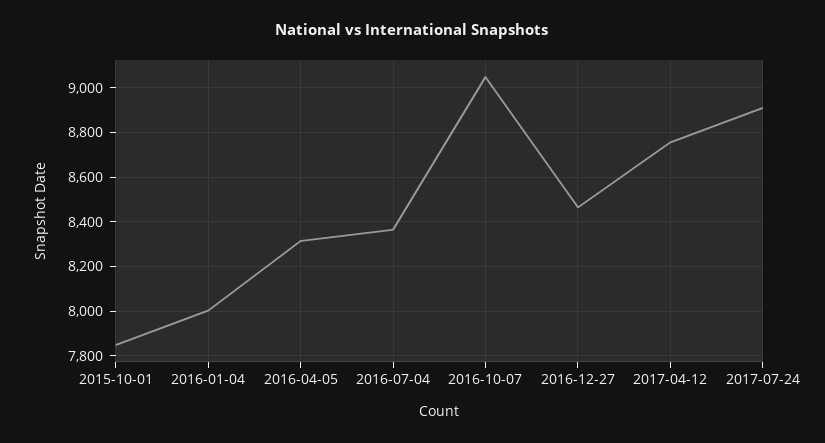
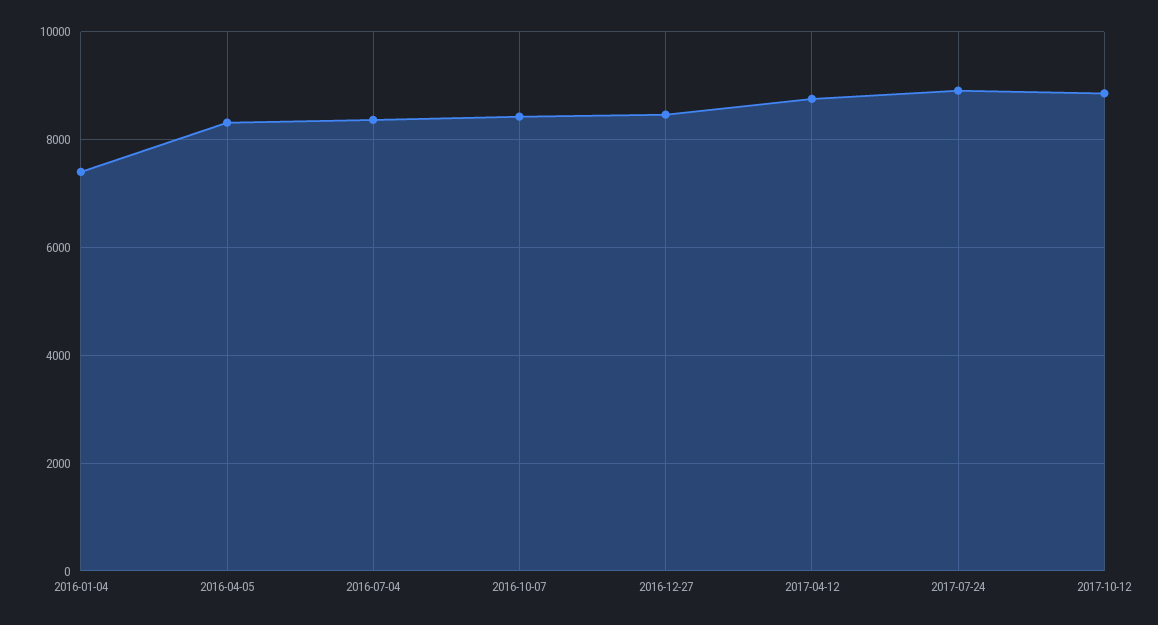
2015-10-01: 7850 -> none
2016-01-04: 8000 -> 7400
2016-10-07: 9050 -> 8400
2017-10-12: none -> 8800

